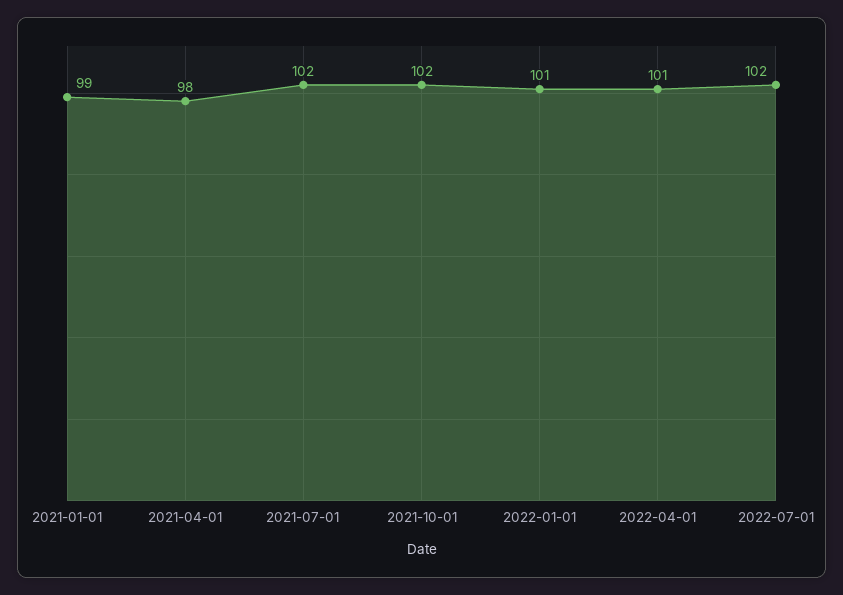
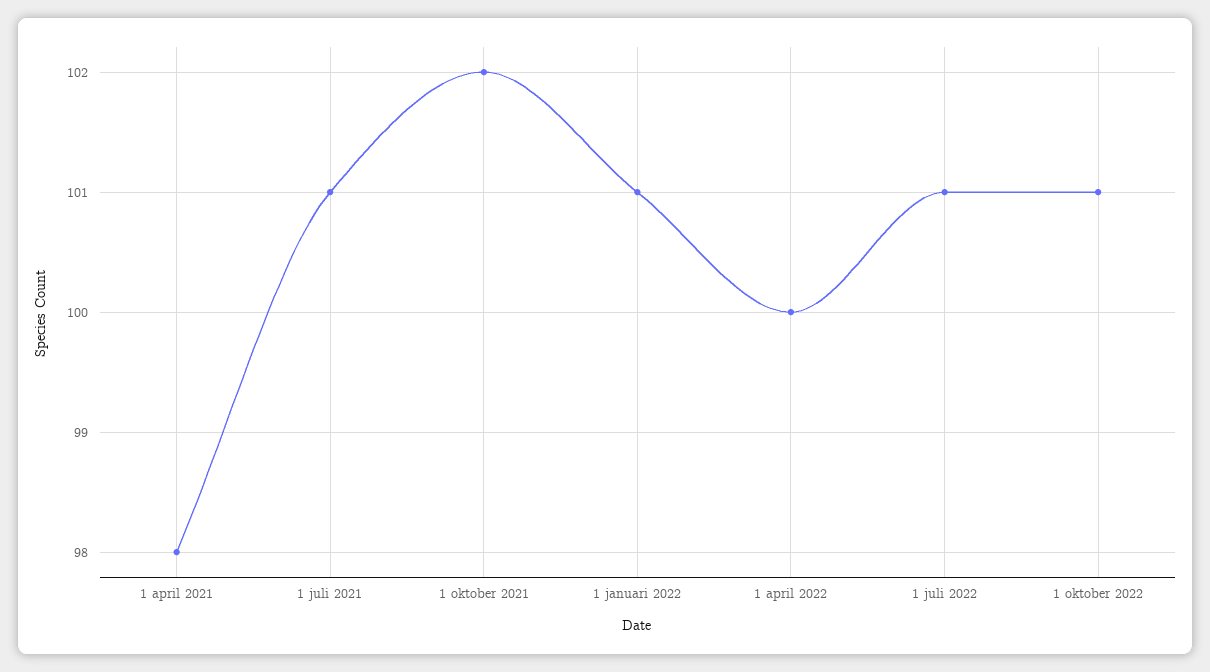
2021-01-01: 99 -> none
2021-07-01: 102 -> 101
2022-04-01: 101 -> 100
2022-07-01: 102 -> 101
1 oktober 2022: none -> 101

